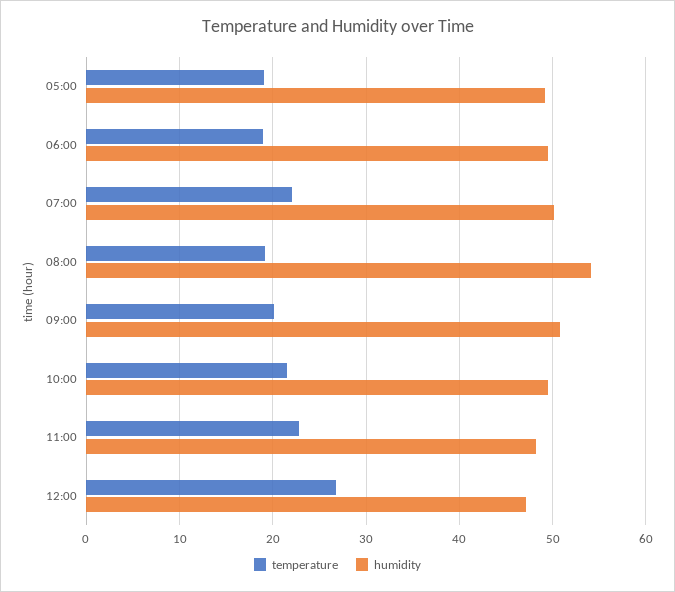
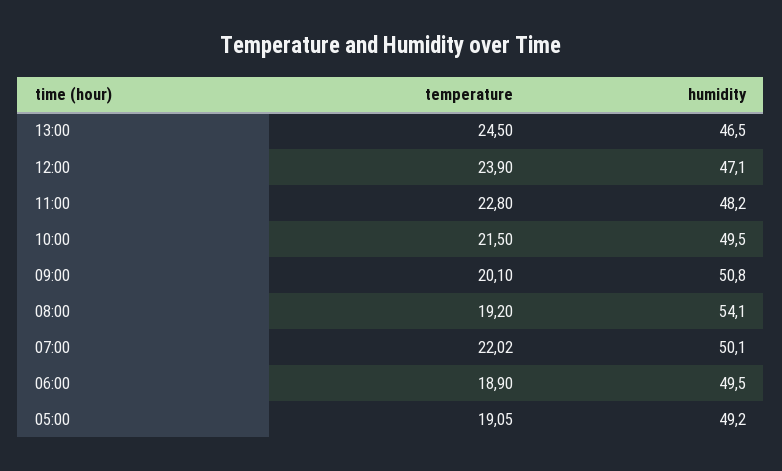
temperature, 12:00: 27 -> 23.9
temperature, 13:00: none -> 24.5
humidity, 13:00: none -> 46.5

